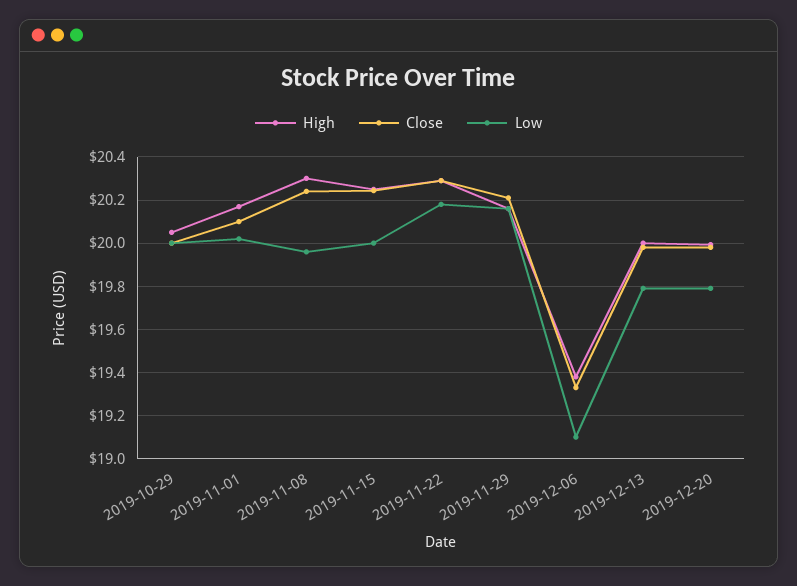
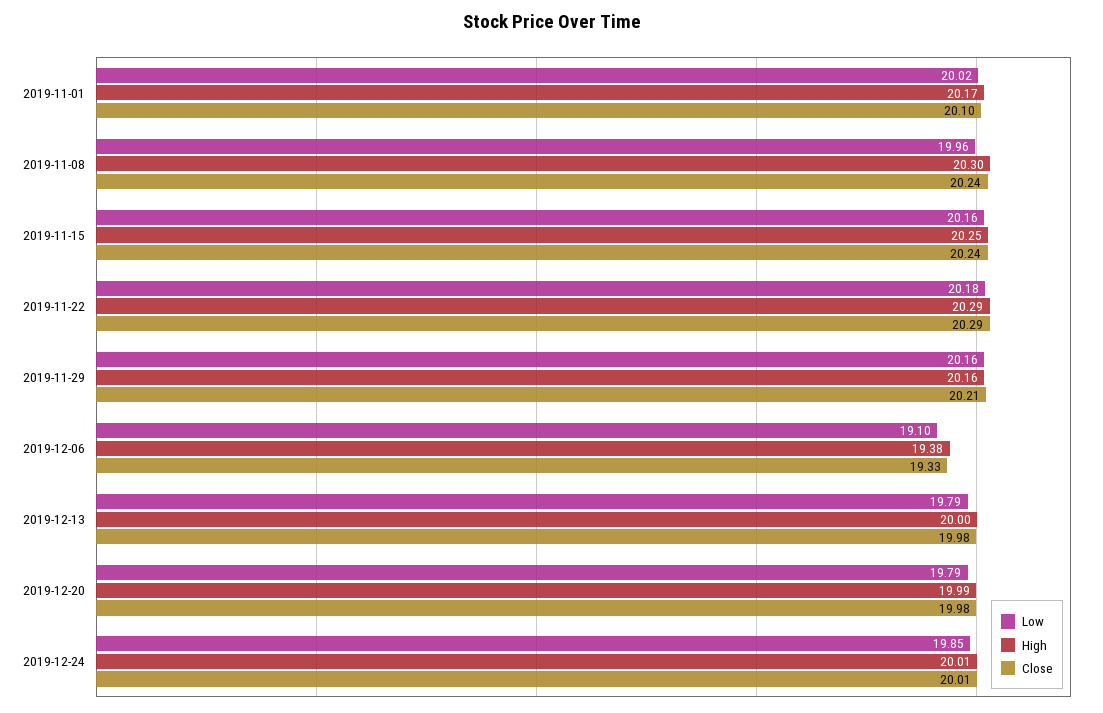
High, 2019-10-29: 20.05 -> none
Close, 2019-10-29: 20 -> none
Low, 2019-10-29: 20 -> none
Low, 2019-11-15: 20 -> 20.16
Low, 2019-12-24: none -> 19.85
High, 2019-12-24: none -> 20.01
Close, 2019-12-24: none -> 20.01

